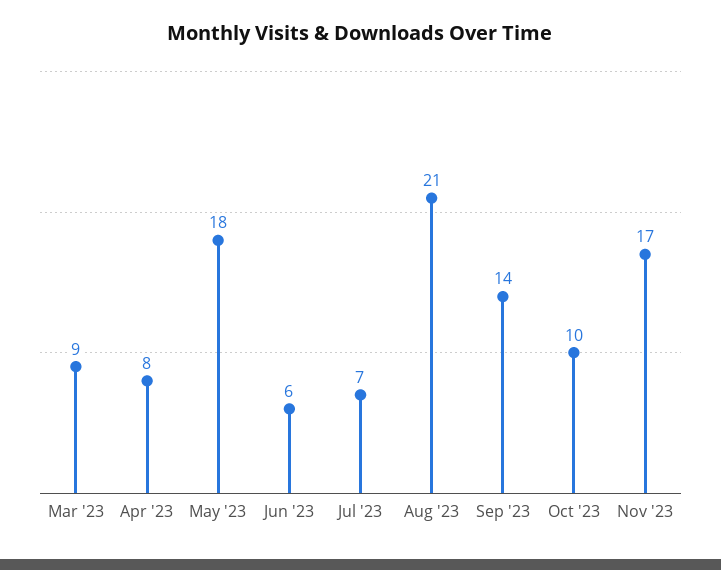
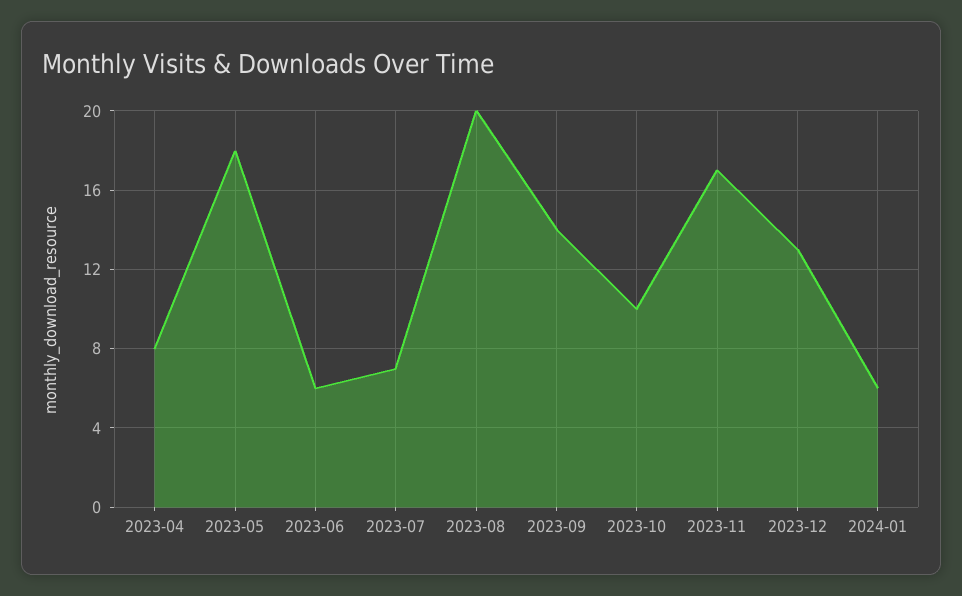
Mar '23: 9 -> none
Aug '23: 21 -> 20
2023-12: none -> 13
2024-01: none -> 6

